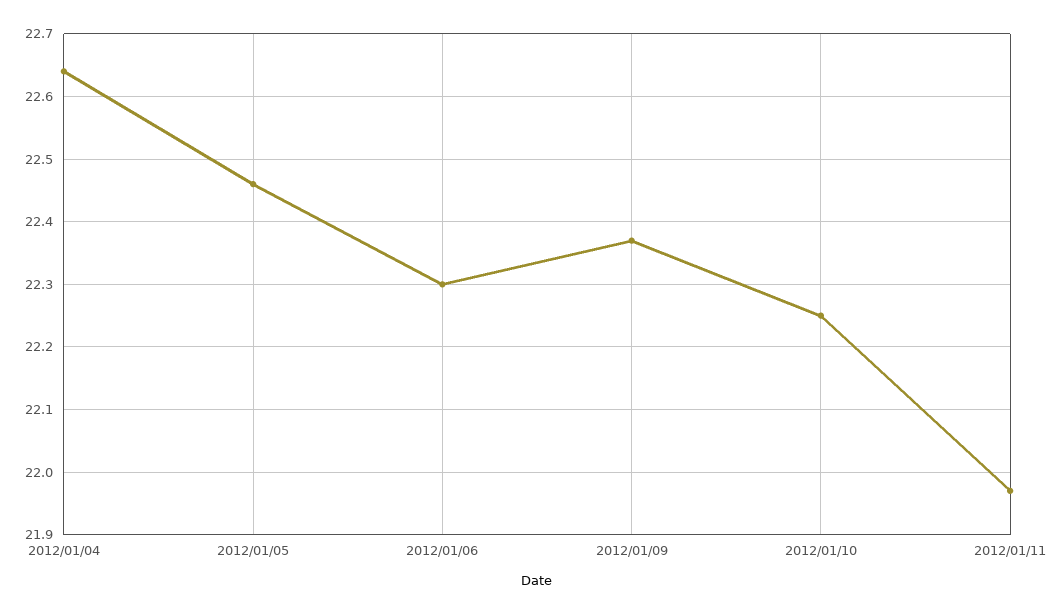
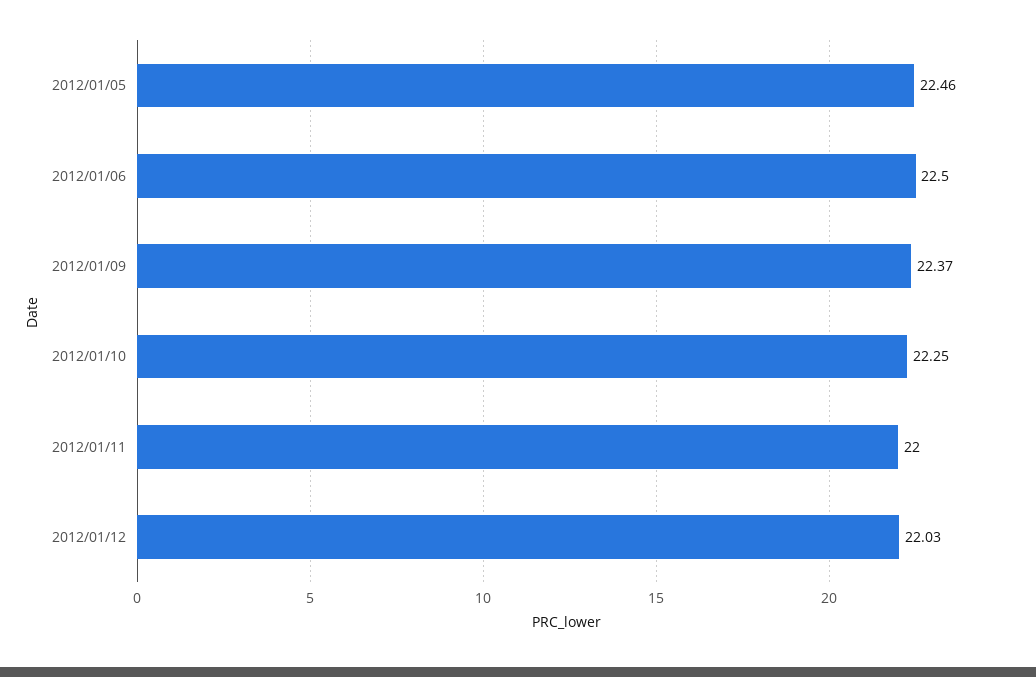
2012/01/04: 22.64 -> none
2012/01/06: 22.3 -> 22.5
2012/01/11: 21.97 -> 22
2012/01/12: none -> 22.03

